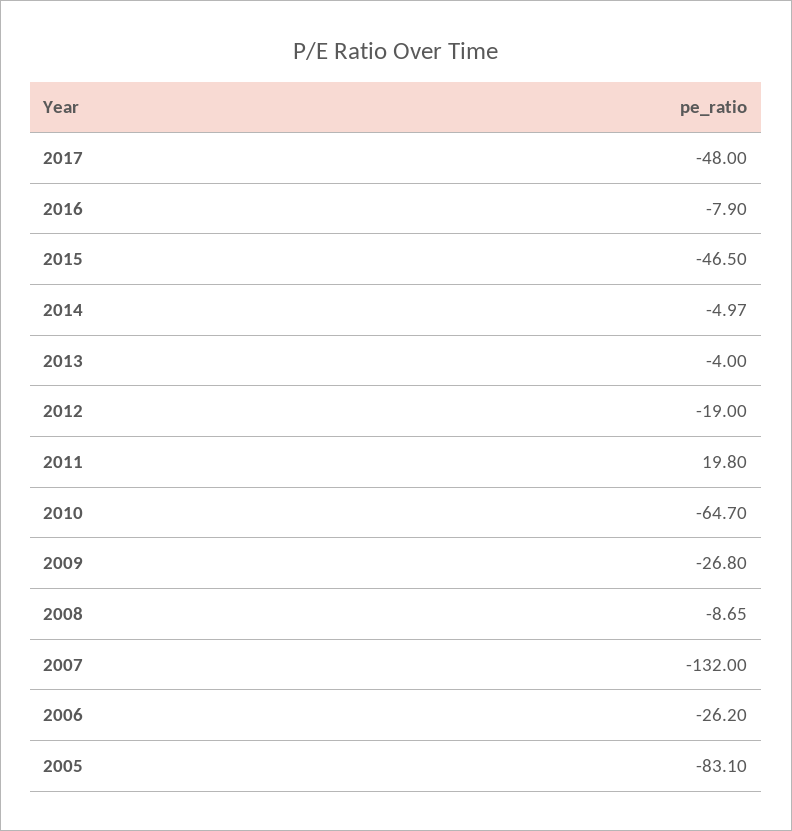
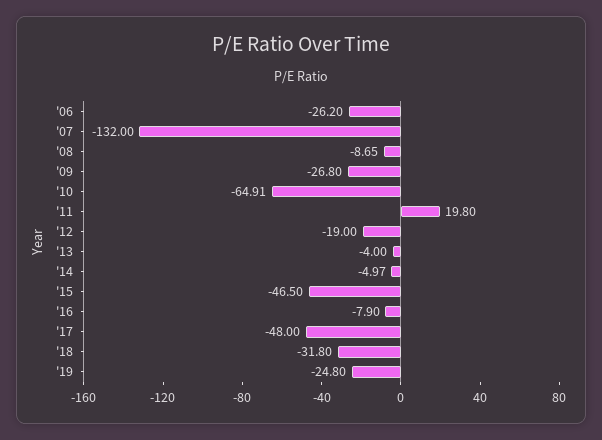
2010: -64.7 -> -64.91
2005: -83.1 -> none
'18: none -> -31.8
'19: none -> -24.8

